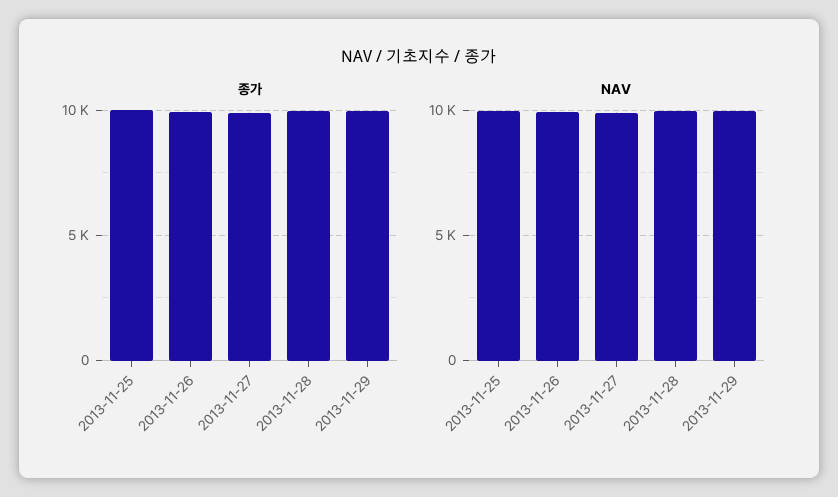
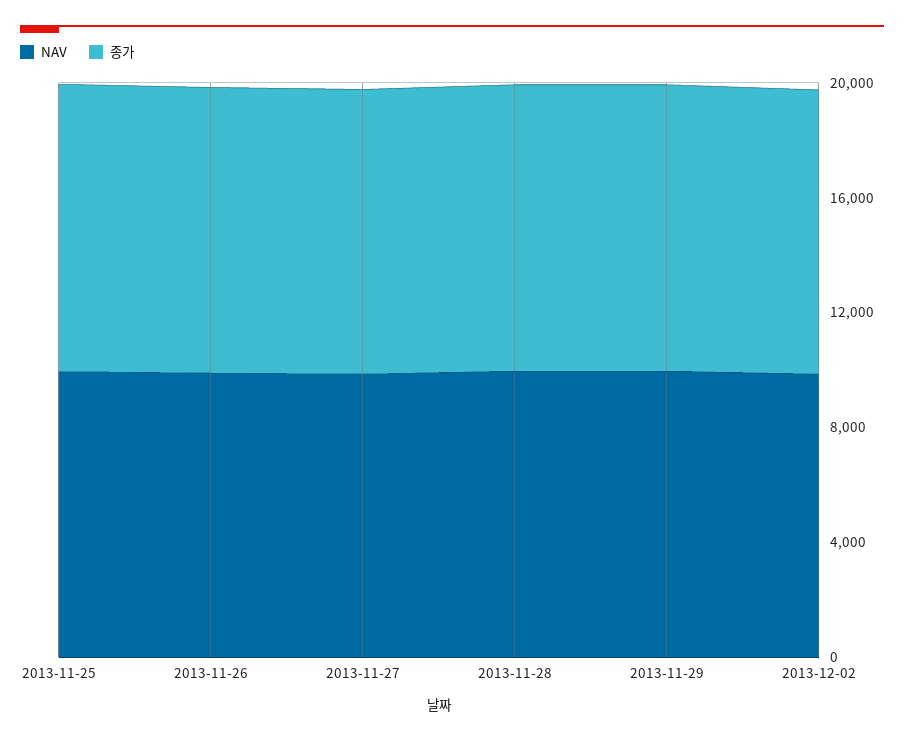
NAV, 2013-12-02: none -> 10000
종가, 2013-12-02: none -> 10000

